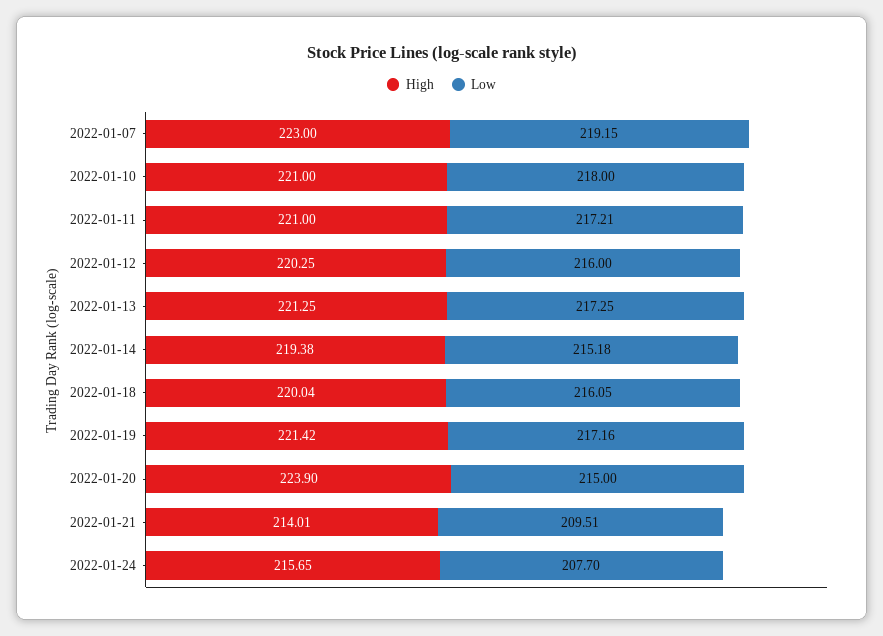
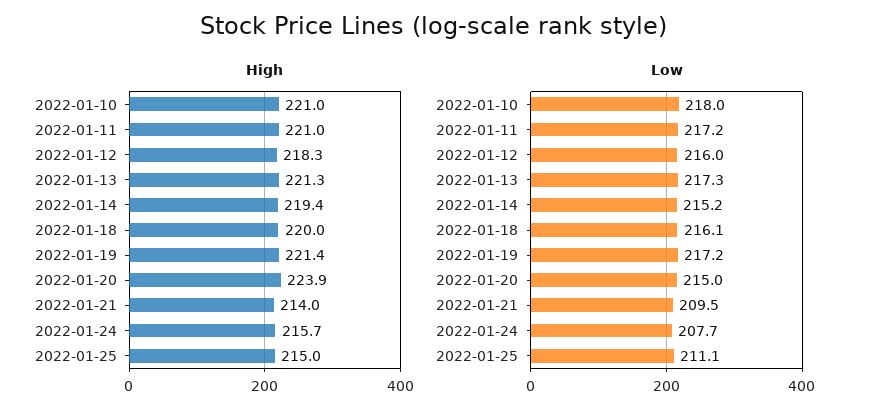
High, 2022-01-07: 223 -> none
Low, 2022-01-07: 219.15 -> none
High, 2022-01-12: 220.25 -> 218.3
High, 2022-01-25: none -> 215
Low, 2022-01-25: none -> 211.1

